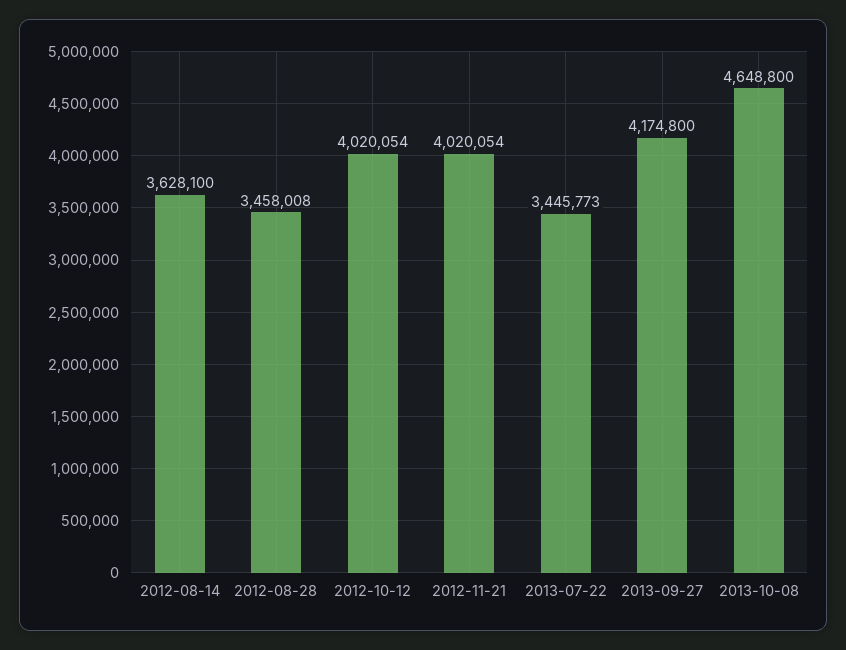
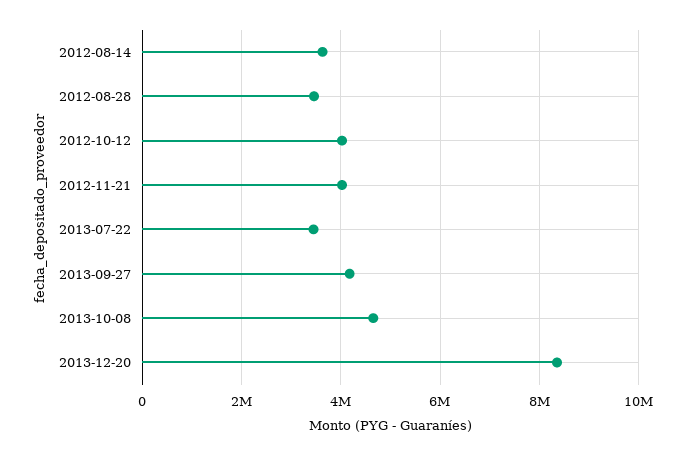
2013-12-20: none -> 8400000

